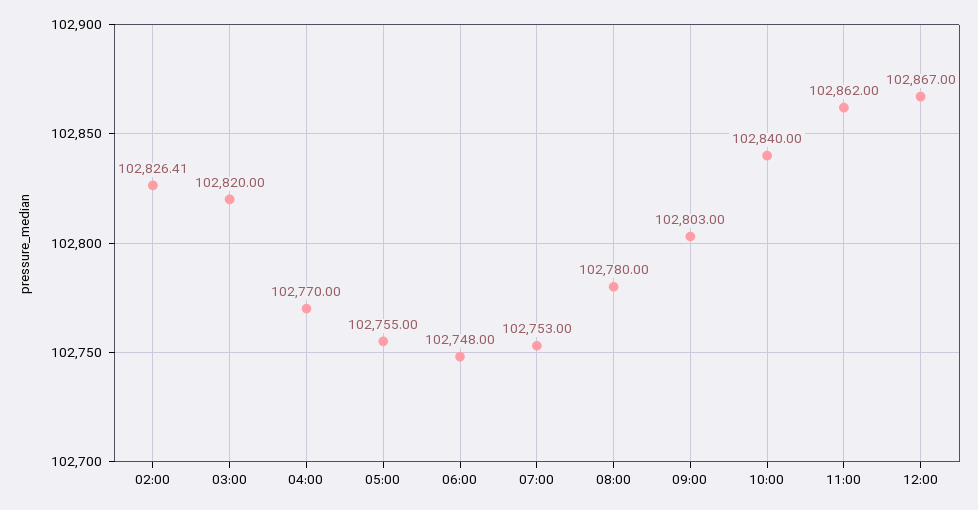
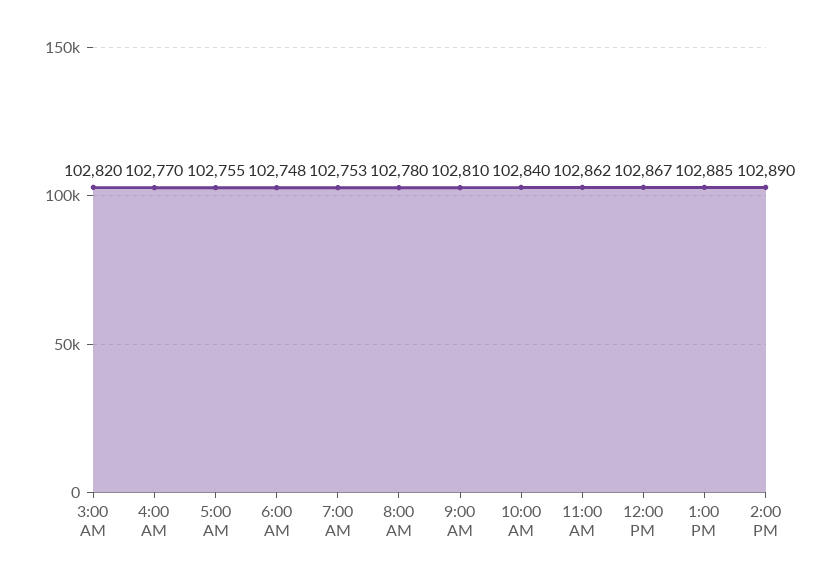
02:00: 102826.41 -> none
09:00: 102803 -> 102810
1:00 PM: none -> 102885
2:00 PM: none -> 102890

